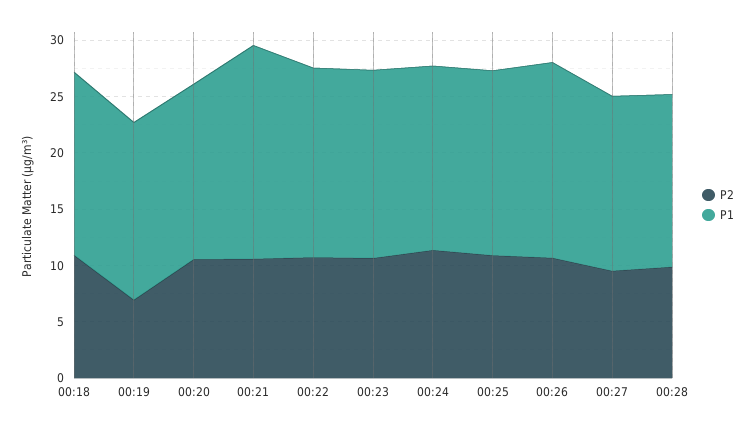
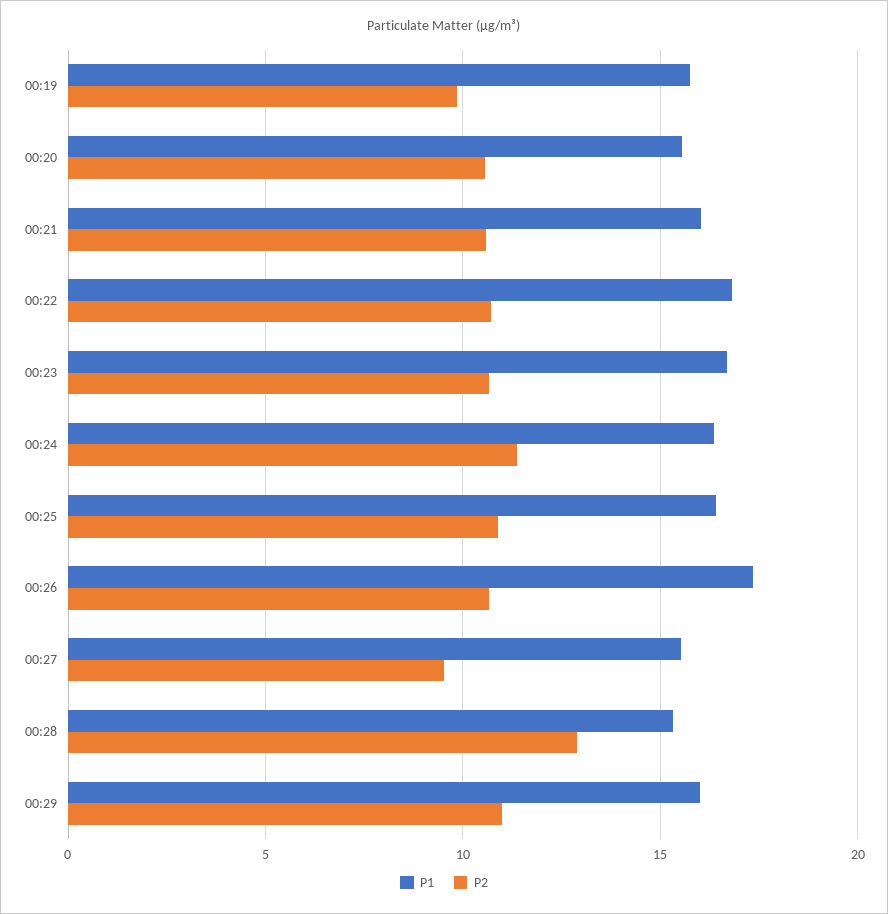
P2, 00:18: 11 -> none
P1, 00:18: 16 -> none
P2, 00:19: 7 -> 10
P1, 00:21: 19 -> 16
P2, 00:28: 10 -> 13
P1, 00:29: none -> 16
P2, 00:29: none -> 11

